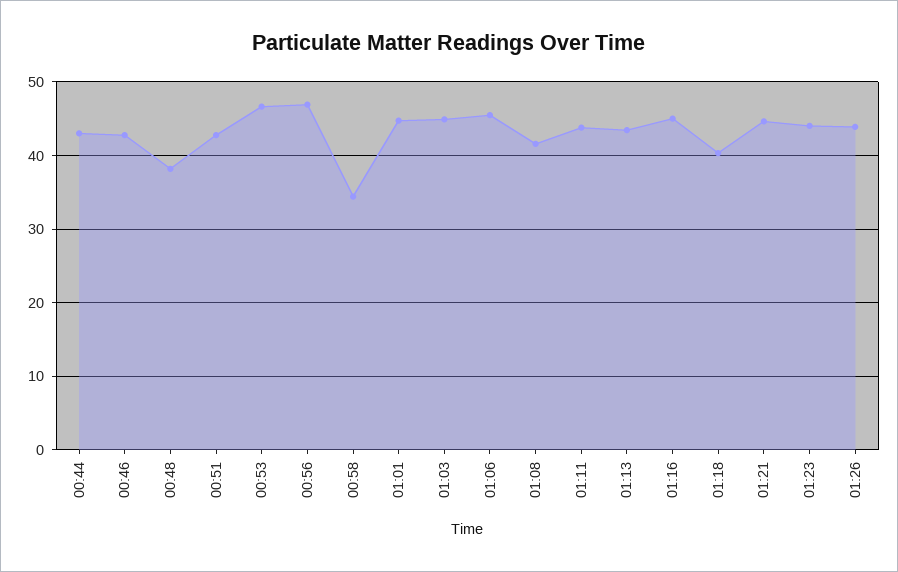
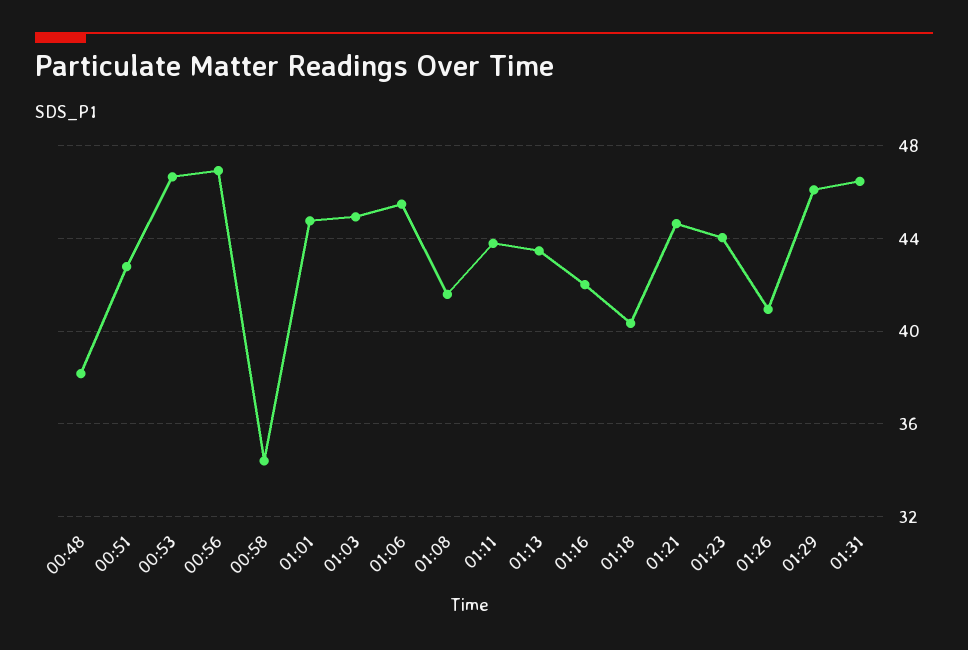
00:44: 43 -> none
00:46: 43 -> none
01:16: 45 -> 42
01:26: 44 -> 41
01:29: none -> 46
01:31: none -> 46.5

